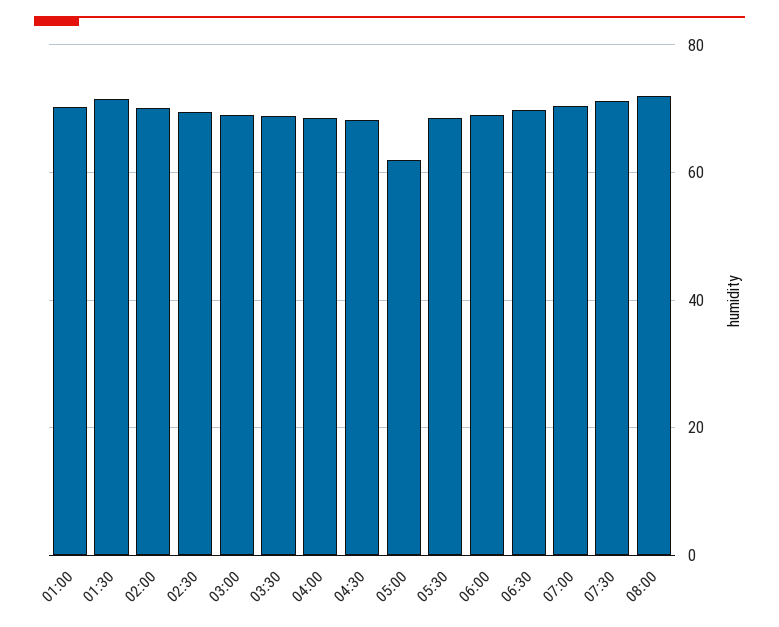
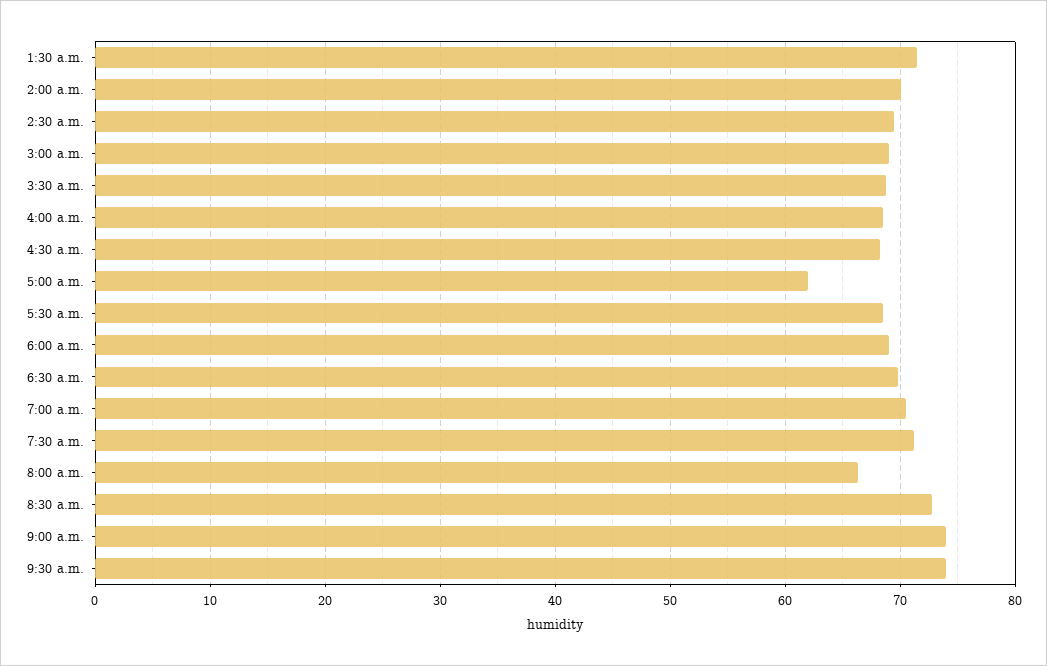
01:00: 70 -> none
08:00: 72 -> 66
8:30 a.m.: none -> 73
9:00 a.m.: none -> 74
9:30 a.m.: none -> 74

